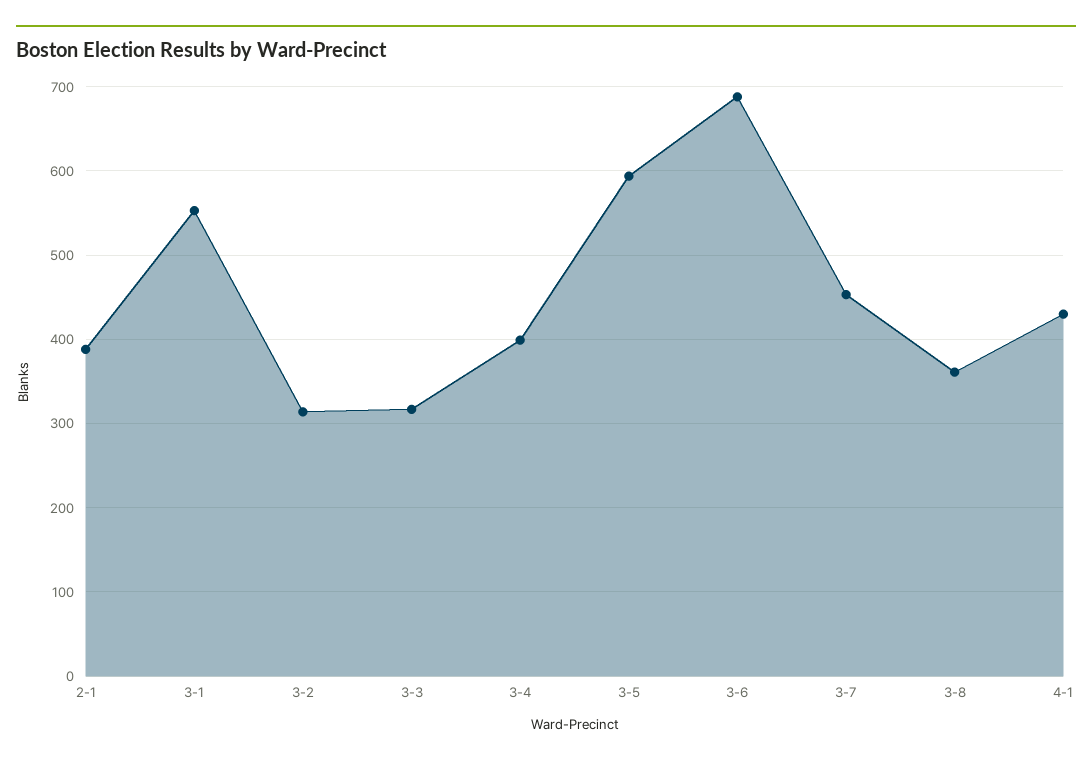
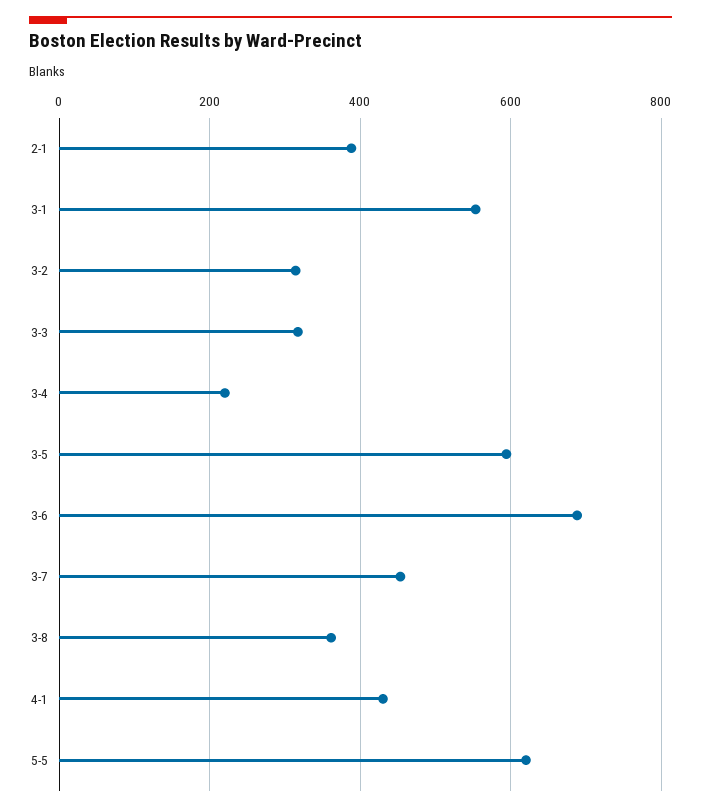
3-4: 400 -> 220
5-5: none -> 620

